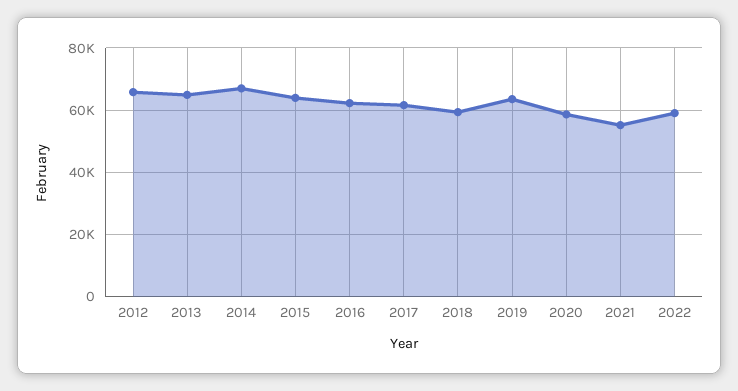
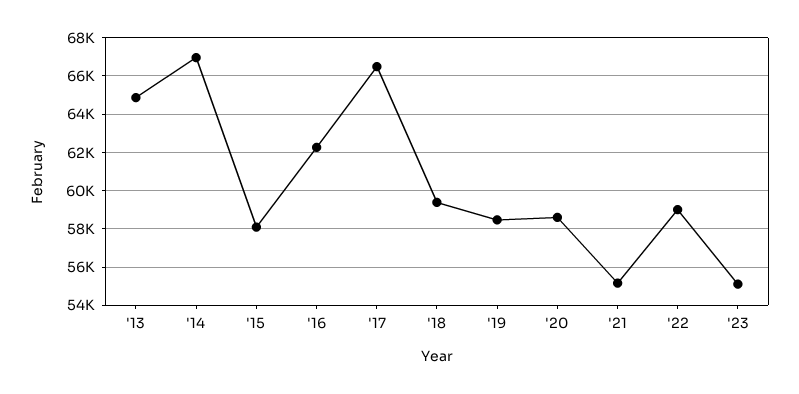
2012: 66000 -> none
2015: 64000 -> 58000
2017: 62000 -> 66500
2019: 64000 -> 58500
'23: none -> 55000

